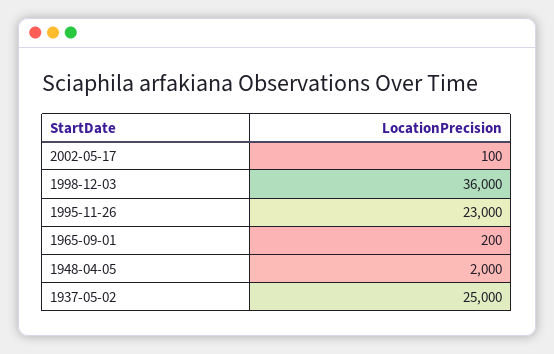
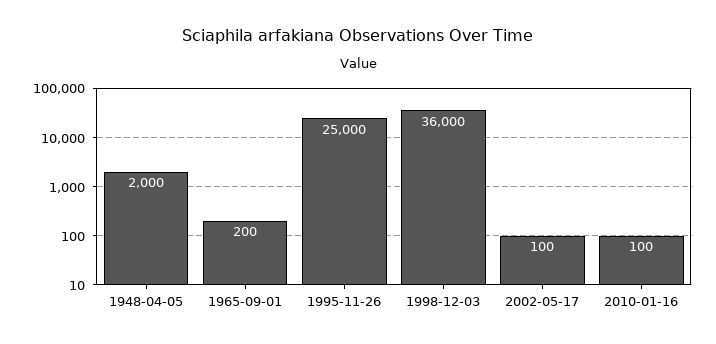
1995-11-26: 23000 -> 25000
1937-05-02: 25000 -> none
2010-01-16: none -> 100

